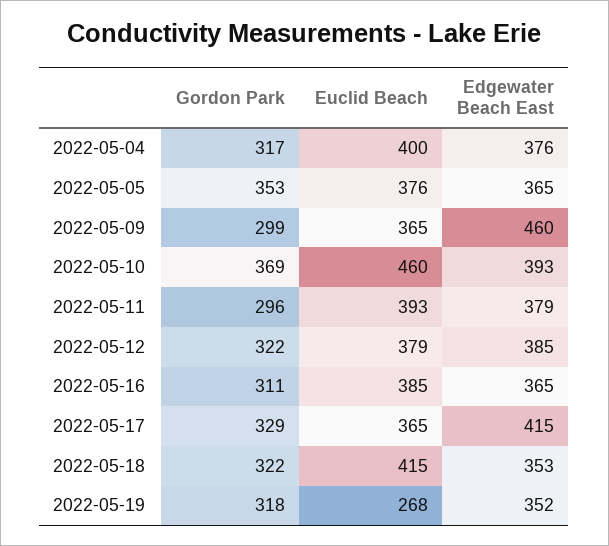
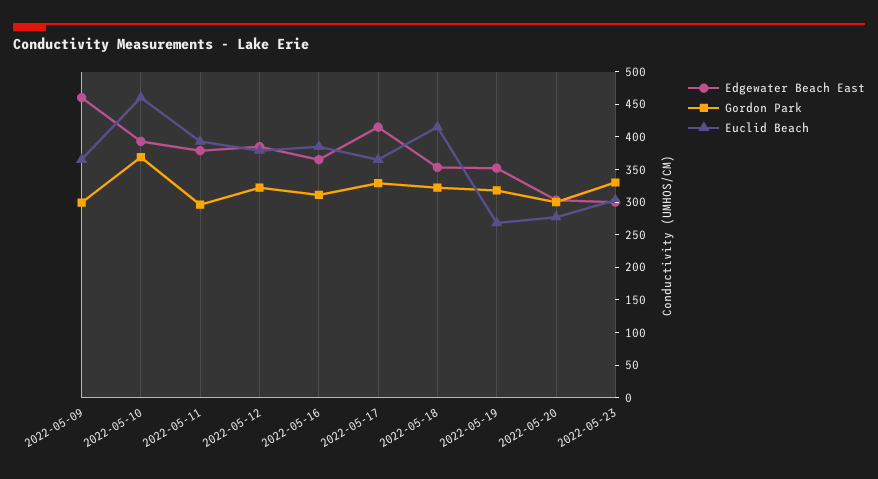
Gordon Park, 2022-05-04: 317 -> none
Euclid Beach, 2022-05-04: 400 -> none
Edgewater Beach East, 2022-05-04: 376 -> none
Gordon Park, 2022-05-05: 353 -> none
Euclid Beach, 2022-05-05: 376 -> none
Edgewater Beach East, 2022-05-05: 365 -> none
Edgewater Beach East, 2022-05-20: none -> 300
Gordon Park, 2022-05-20: none -> 300
Euclid Beach, 2022-05-20: none -> 275
Edgewater Beach East, 2022-05-23: none -> 300
Gordon Park, 2022-05-23: none -> 325
Euclid Beach, 2022-05-23: none -> 300

